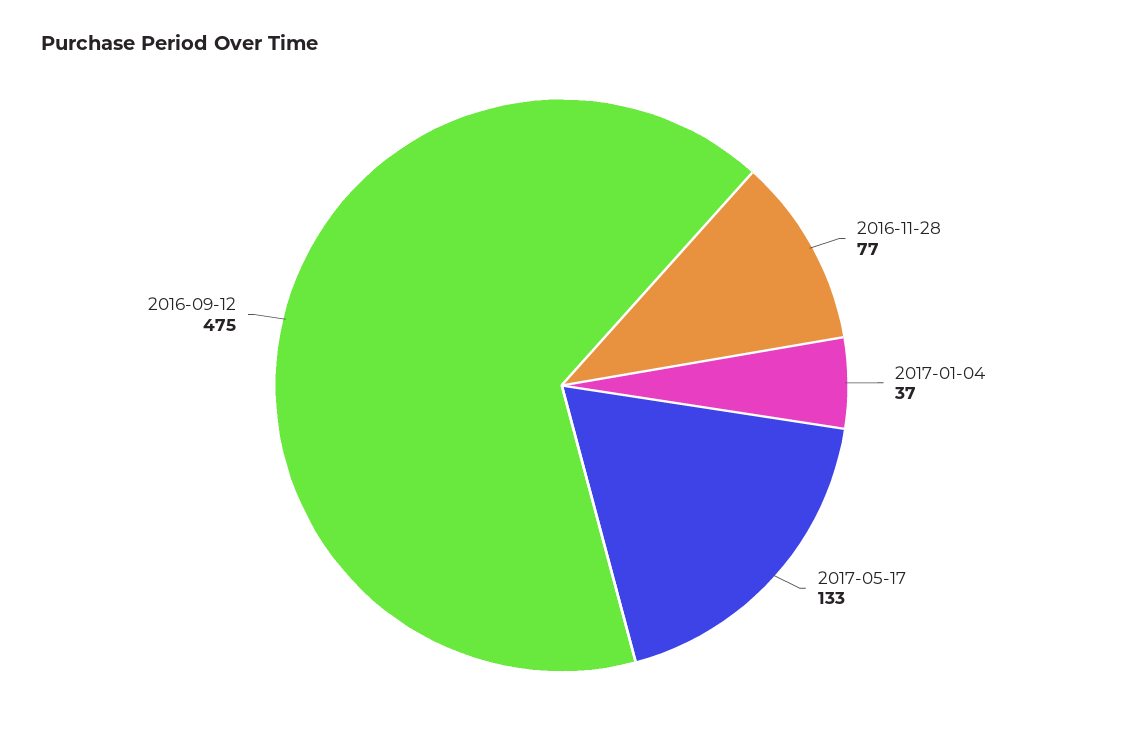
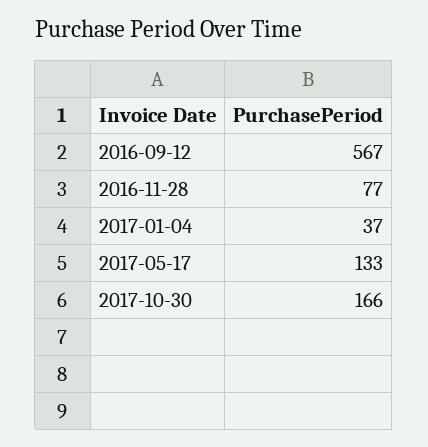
2016-09-12: 475 -> 567
2017-10-30: none -> 166

